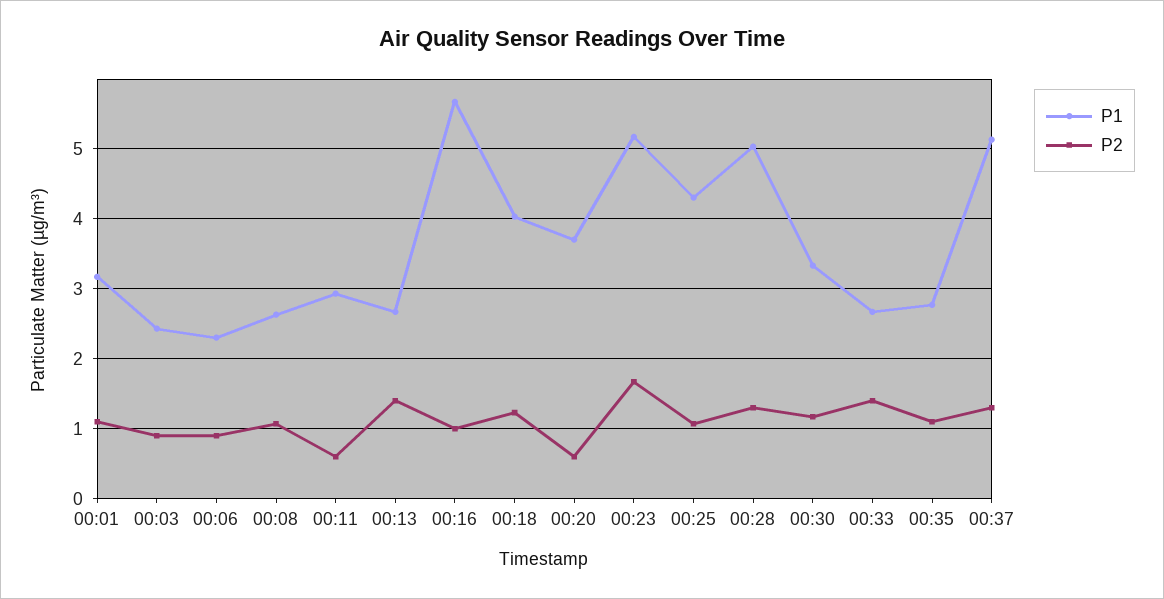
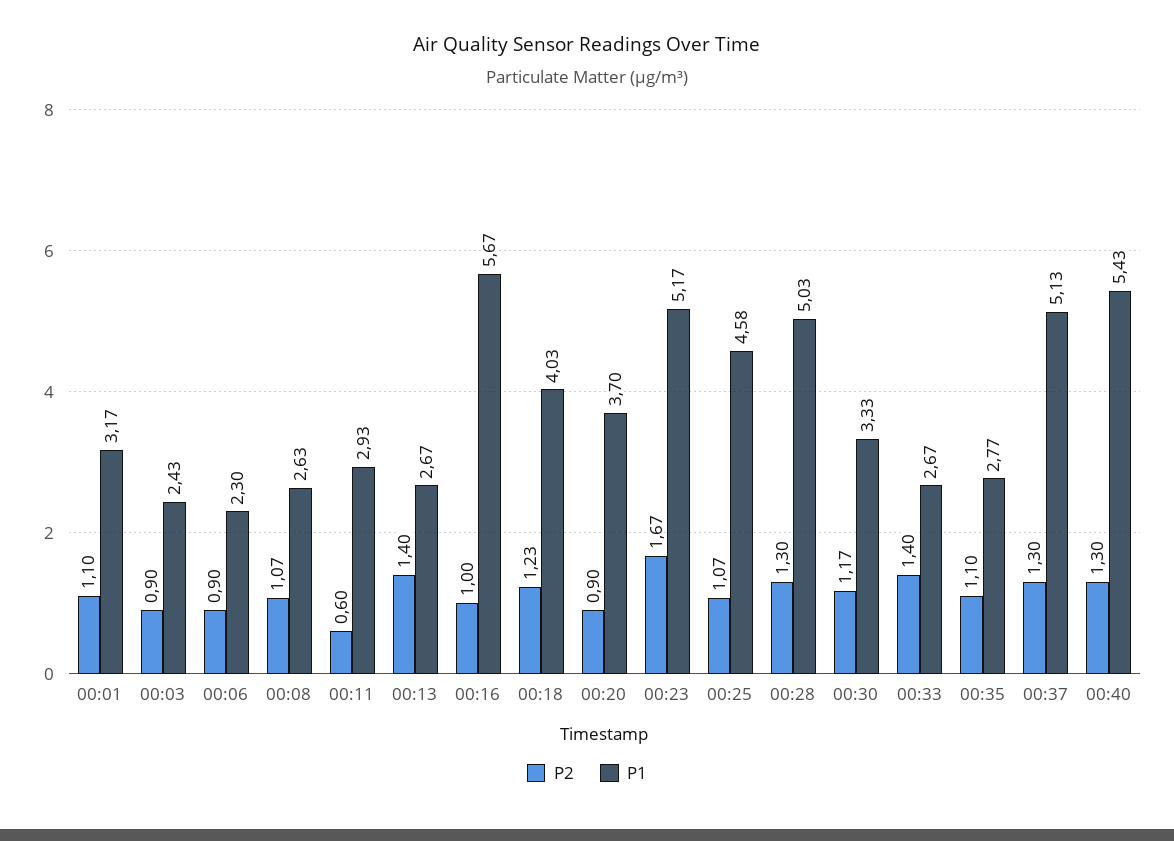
P2, 00:20: 0.6 -> 0.9
P1, 00:25: 4.3 -> 4.58
P2, 00:40: none -> 1.3
P1, 00:40: none -> 5.43

